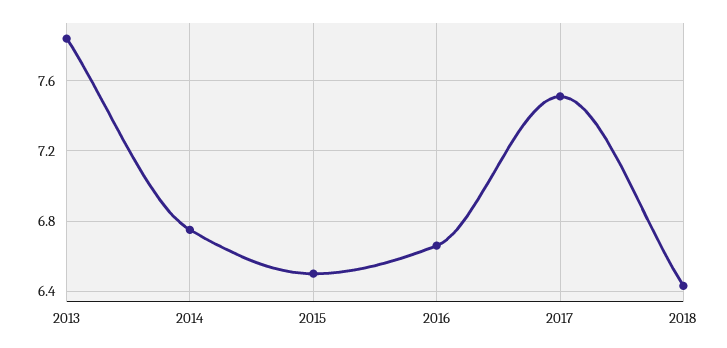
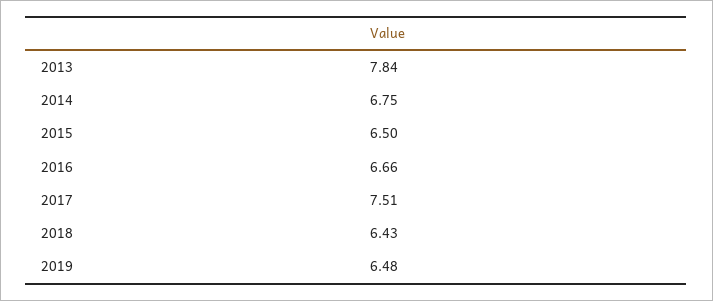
2019: none -> 6.48

